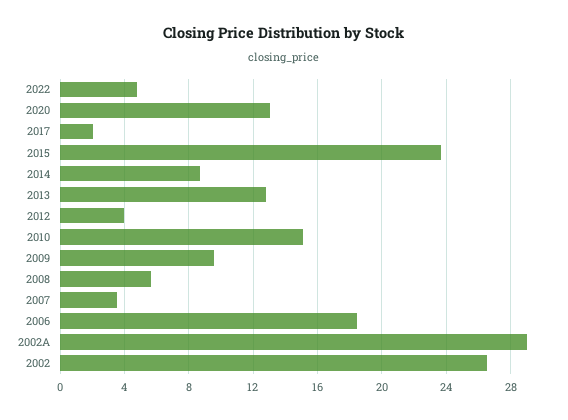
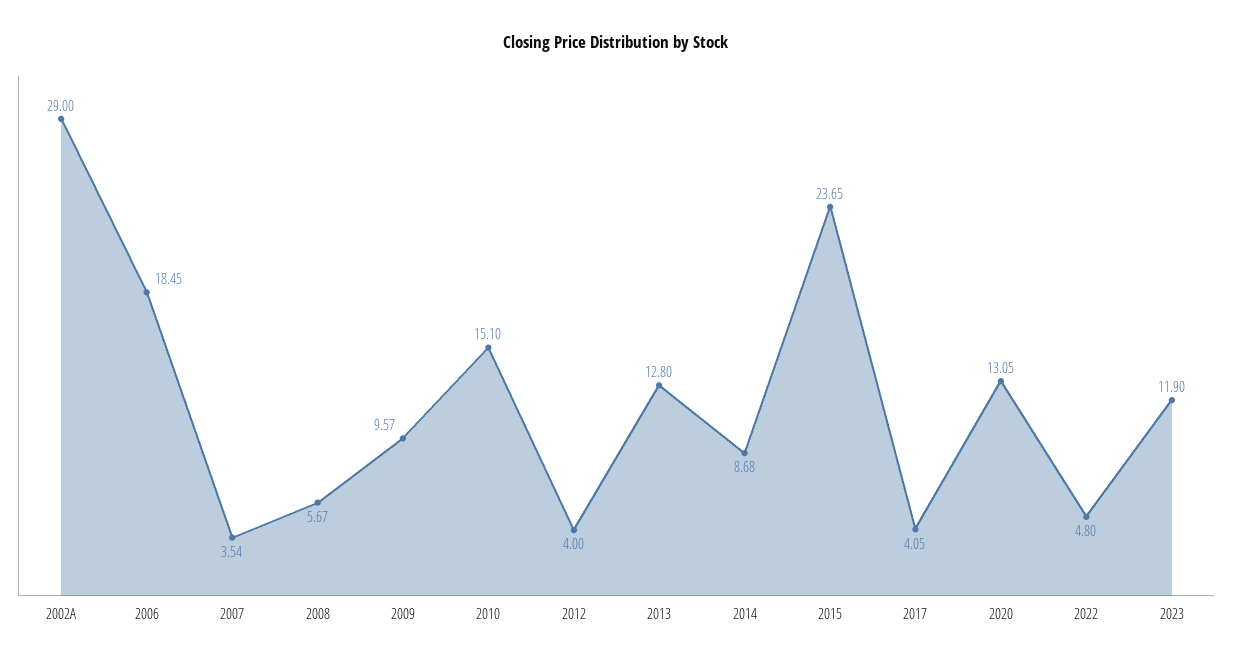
2017: 2 -> 4.05
2002: 26.5 -> none
2023: none -> 11.9

